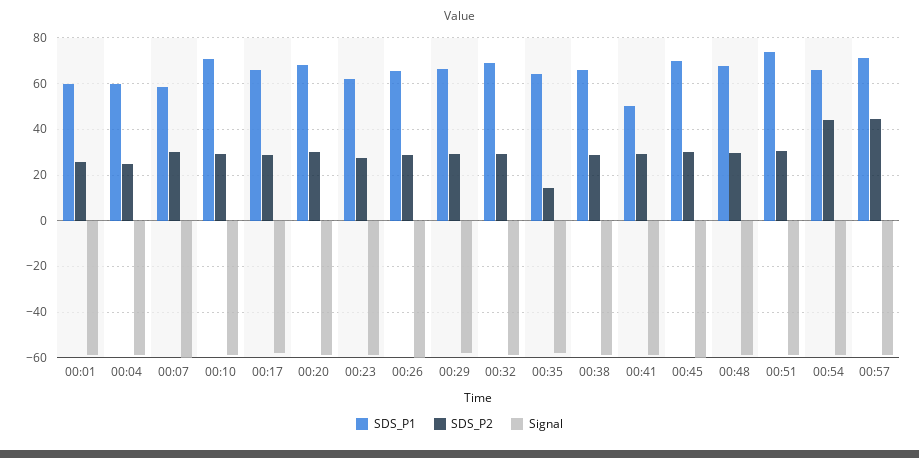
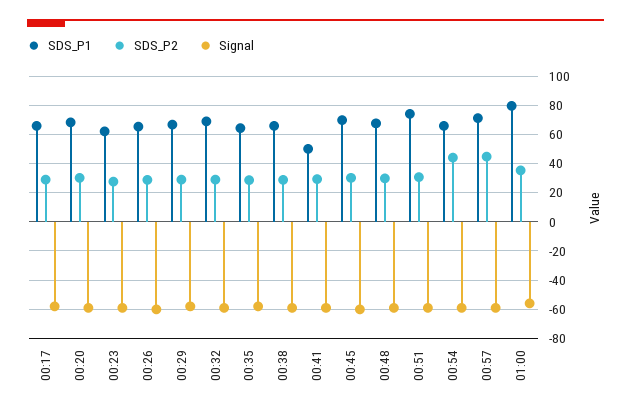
SDS_P1, 00:01: 60 -> none
SDS_P2, 00:01: 25 -> none
Signal, 00:01: -60 -> none
SDS_P1, 00:04: 60 -> none
SDS_P2, 00:04: 25 -> none
Signal, 00:04: -60 -> none
SDS_P1, 00:07: 60 -> none
SDS_P2, 00:07: 30 -> none
Signal, 00:07: -60 -> none
SDS_P1, 00:10: 70 -> none
SDS_P2, 00:10: 30 -> none
Signal, 00:10: -60 -> none
SDS_P2, 00:35: 15 -> 30
SDS_P1, 01:00: none -> 80
SDS_P2, 01:00: none -> 35
Signal, 01:00: none -> -55

